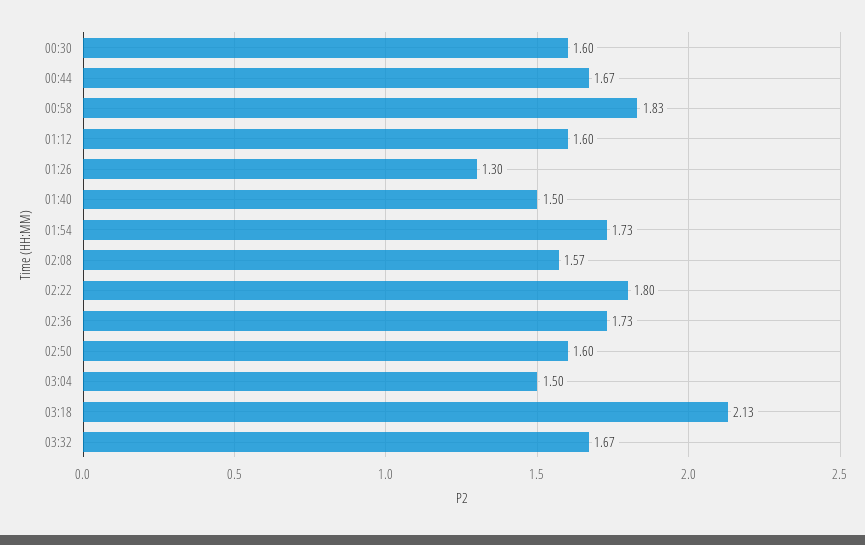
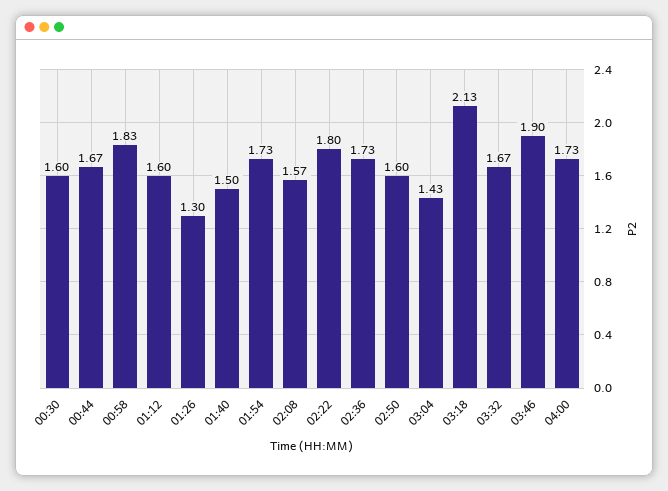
03:04: 1.5 -> 1.43
03:46: none -> 1.9
04:00: none -> 1.73

